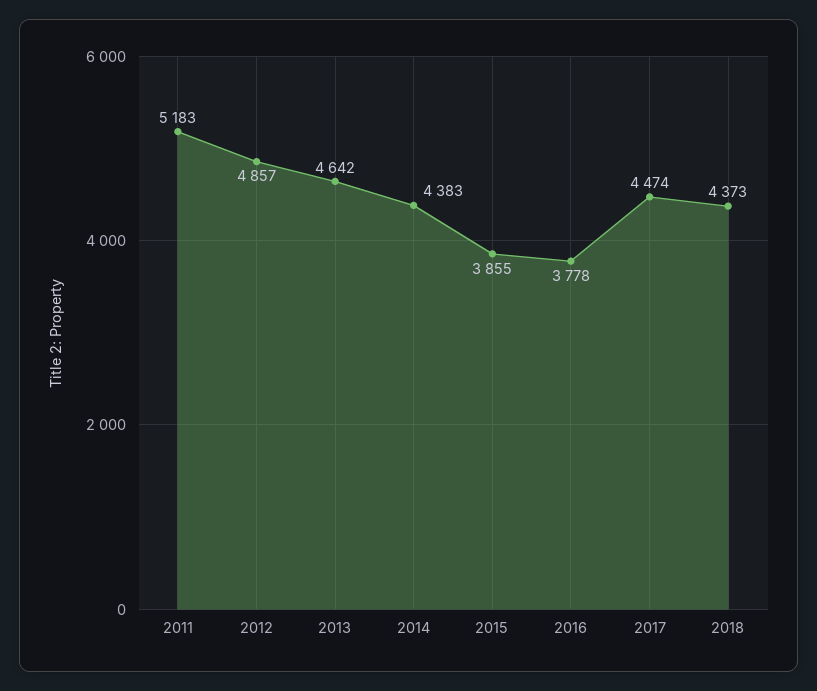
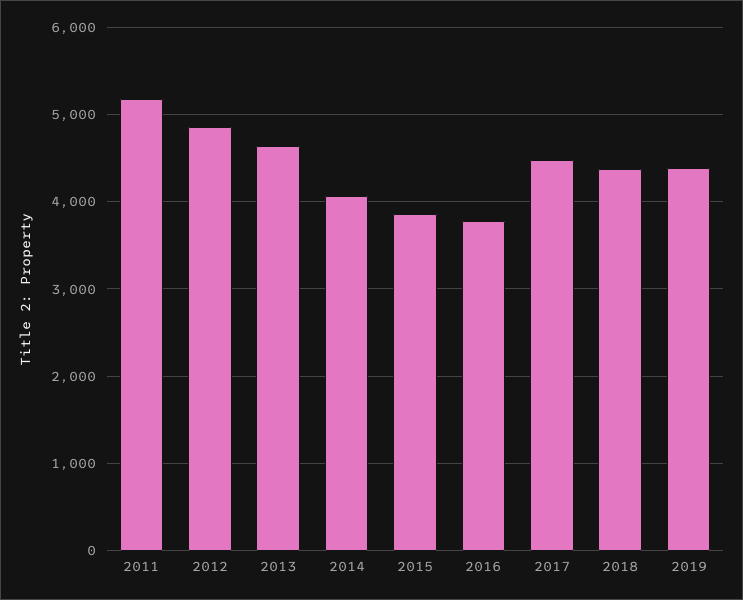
2014: 4383 -> 4100
2019: none -> 4400

